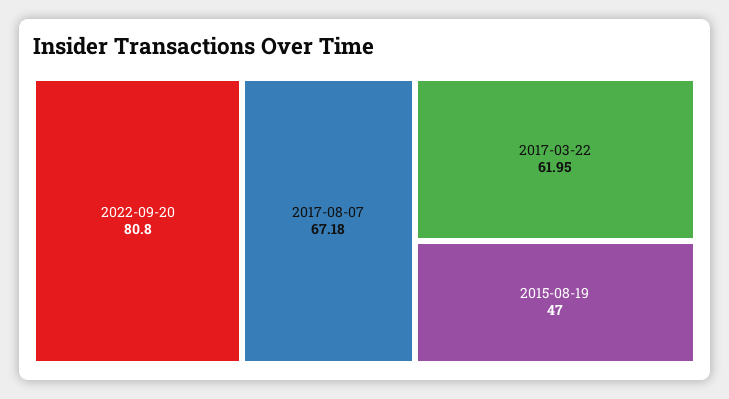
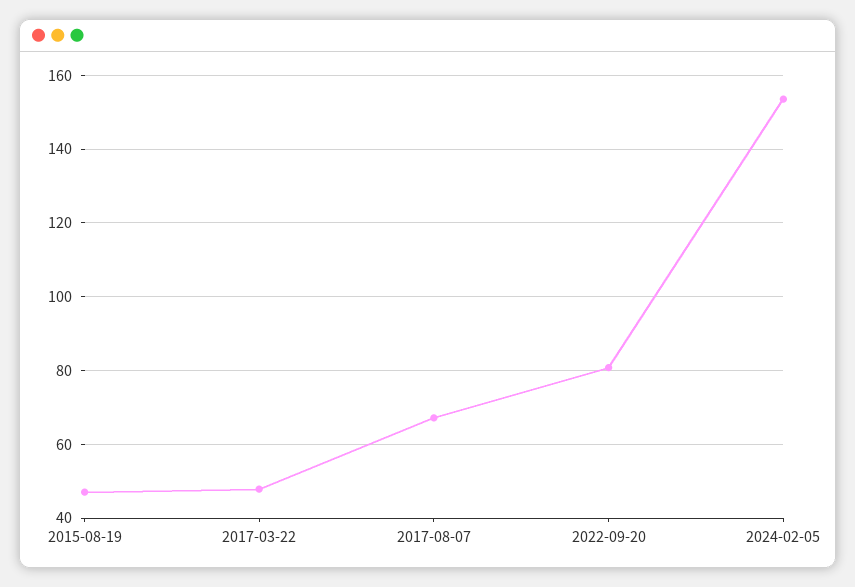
2017-03-22: 61.95 -> 48
2024-02-05: none -> 154

